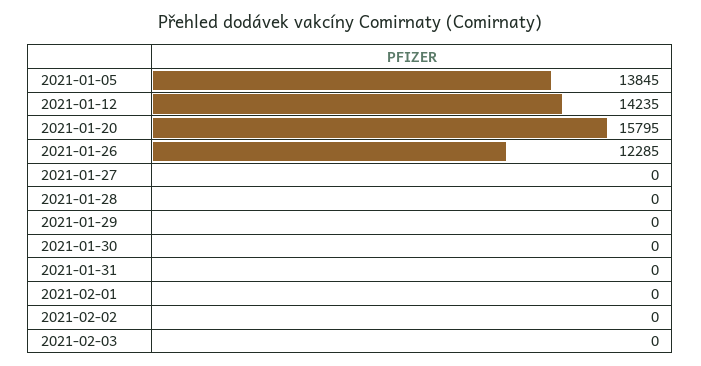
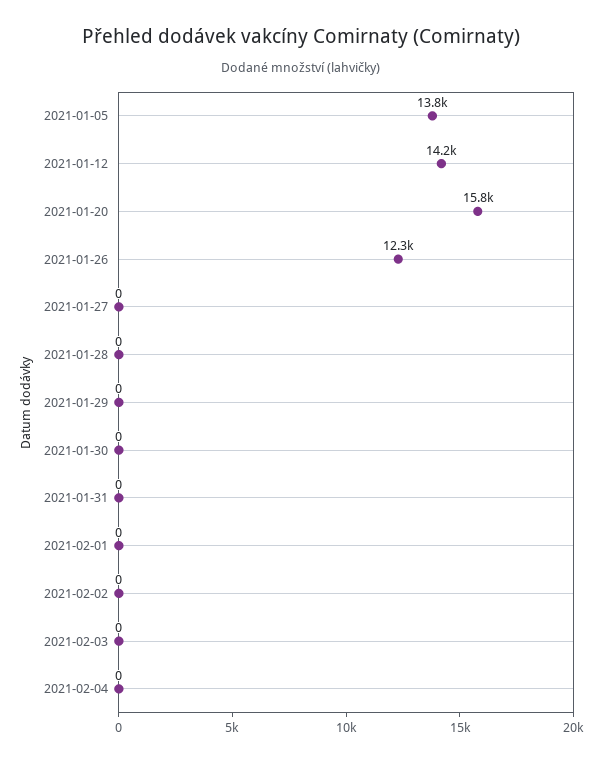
2021-02-04: none -> 0

